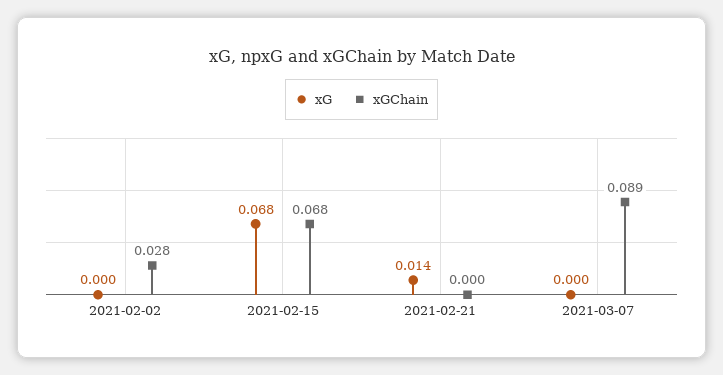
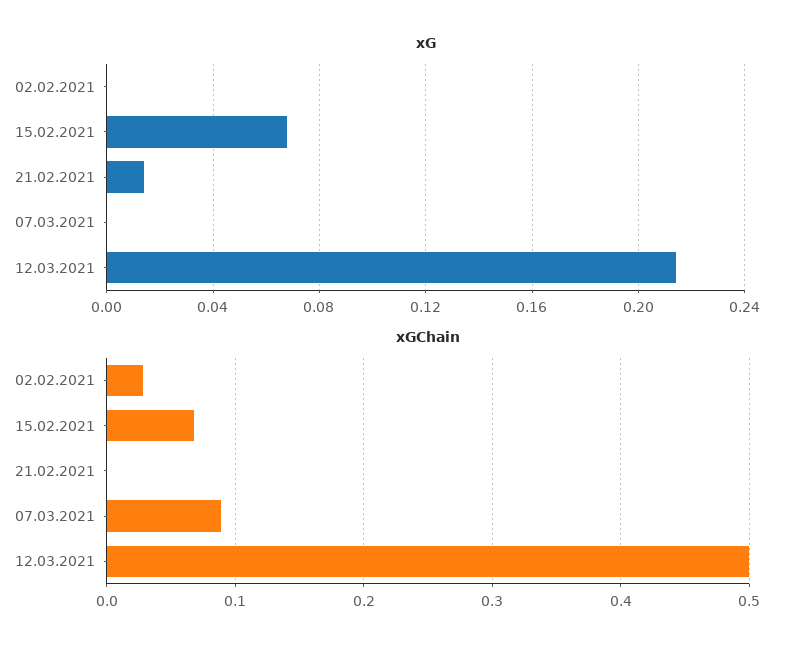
xG, 12.03.2021: none -> 0.215
xGChain, 12.03.2021: none -> 0.5

